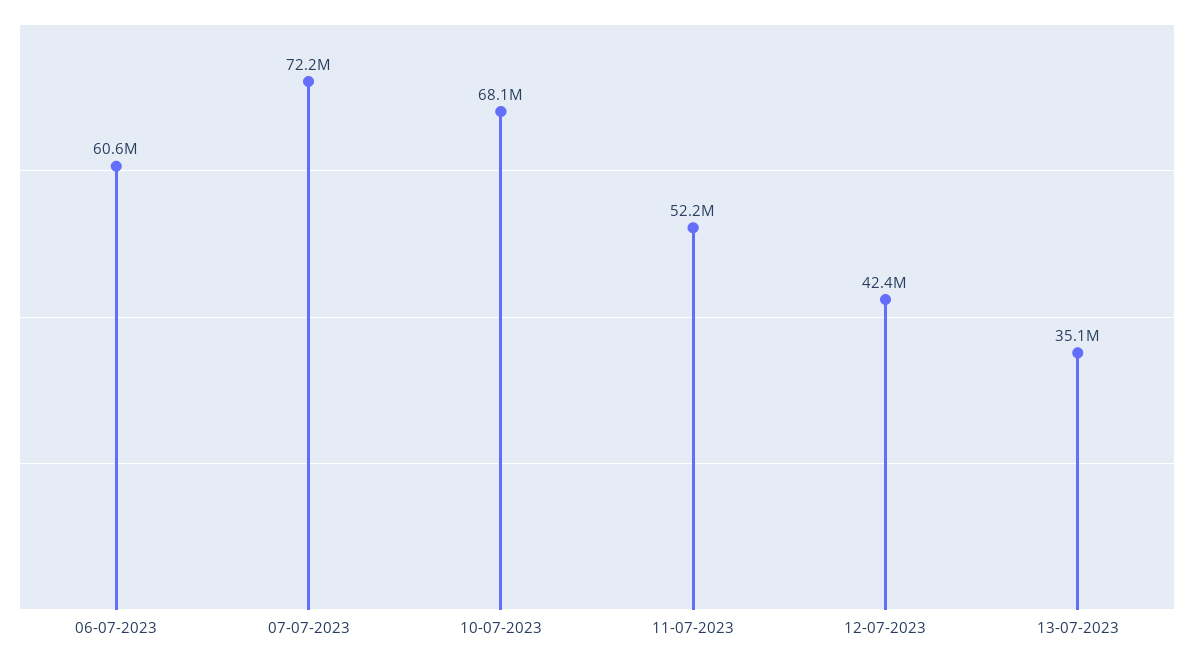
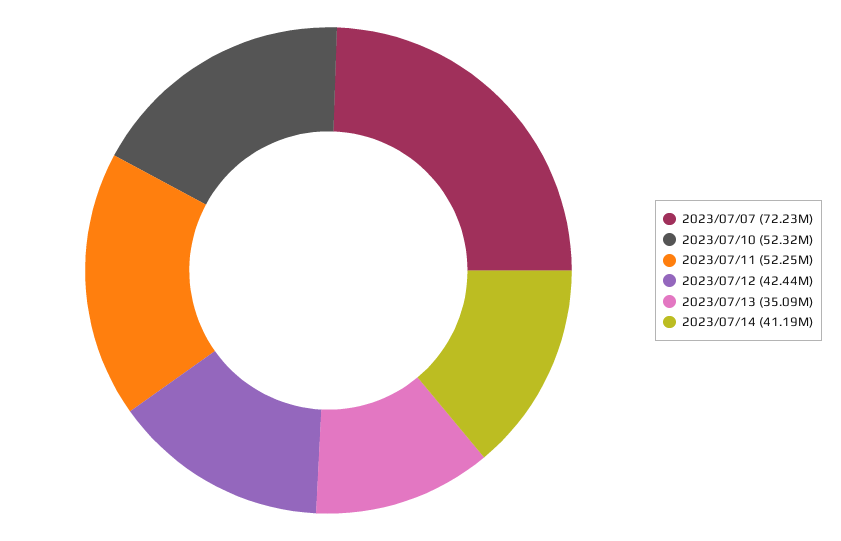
06-07-2023: 60600000 -> none
10-07-2023: 68100000 -> 52320000
2023/07/14: none -> 41190000

